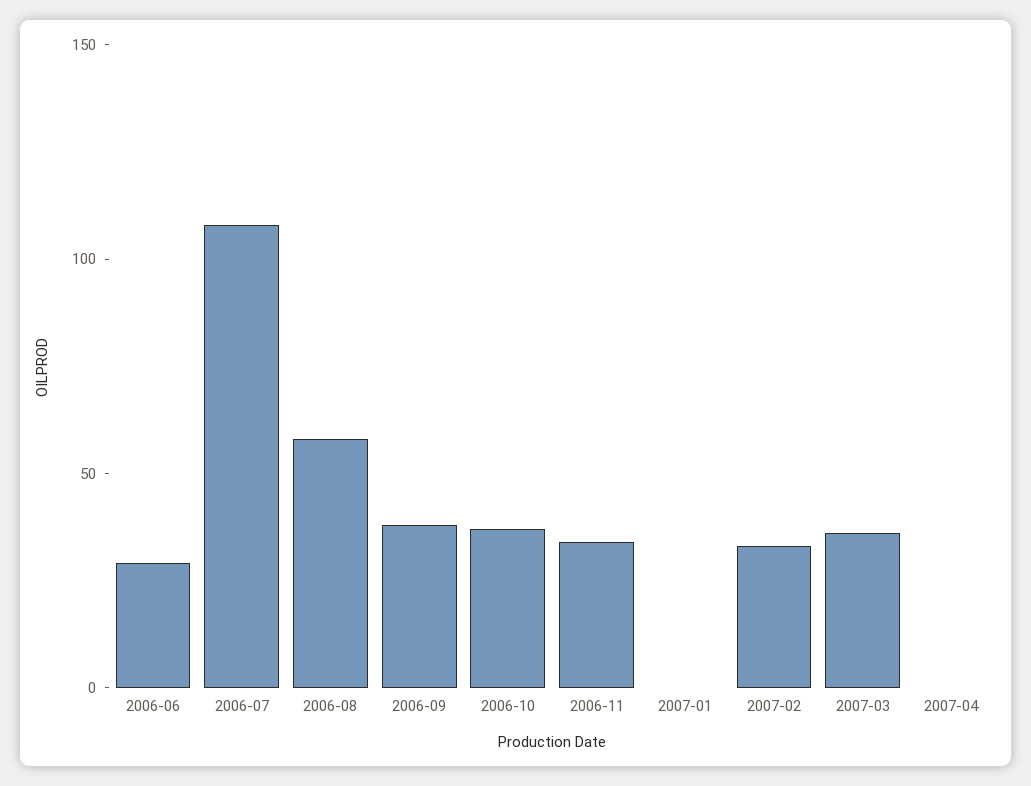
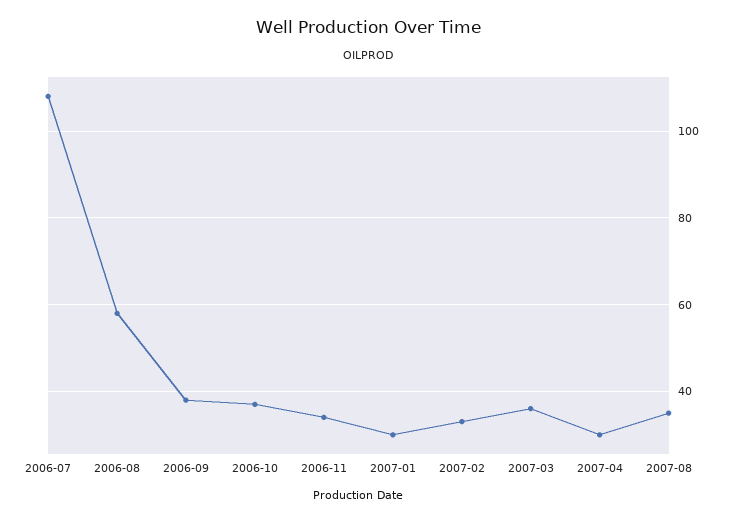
2006-06: 30 -> none
2007-01: 0 -> 30
2007-04: 0 -> 30
2007-08: none -> 35

